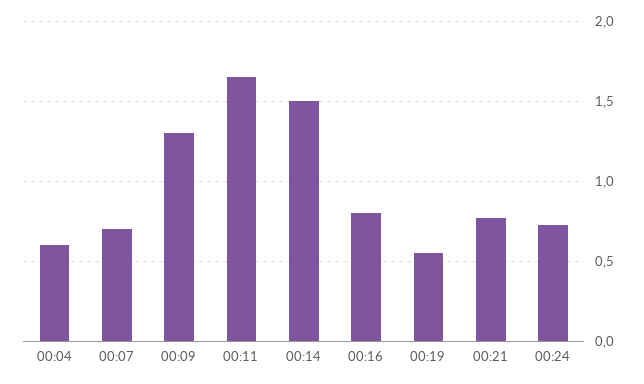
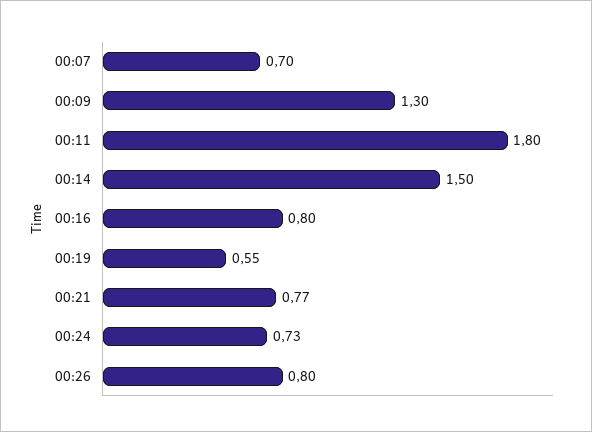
00:04: 0.6 -> none
00:11: 1.65 -> 1.8
00:26: none -> 0.8

